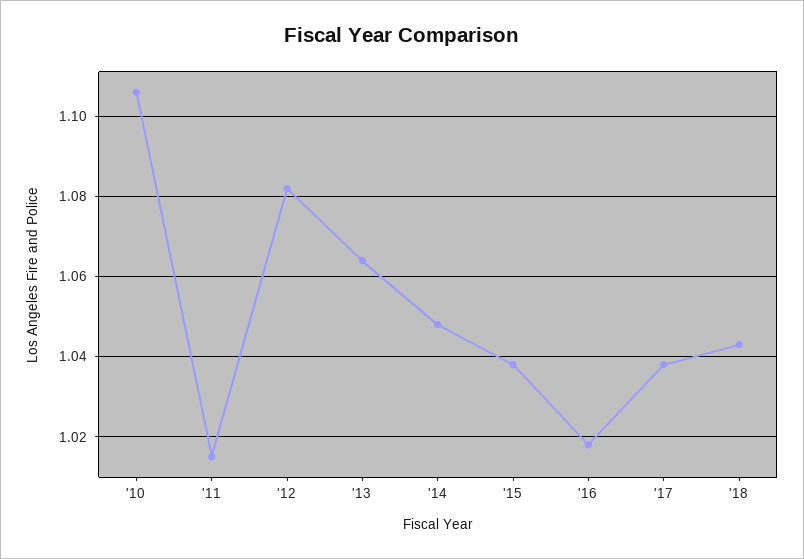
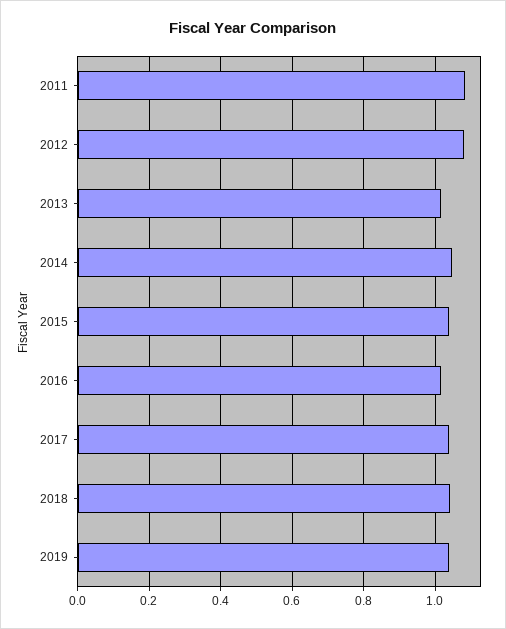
'10: 1.105 -> none
'11: 1.015 -> 1.08
'13: 1.065 -> 1.02
2019: none -> 1.04

